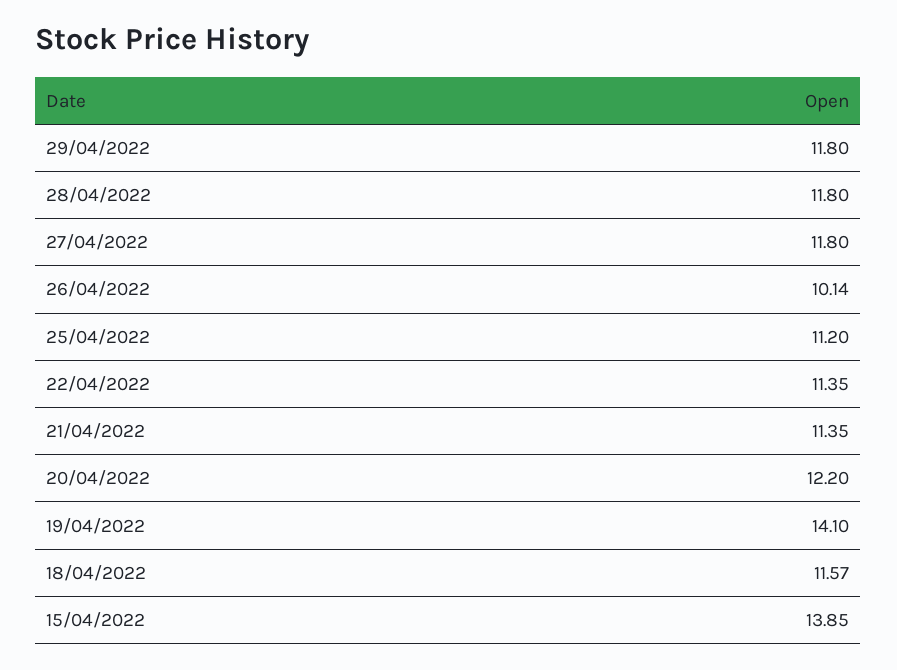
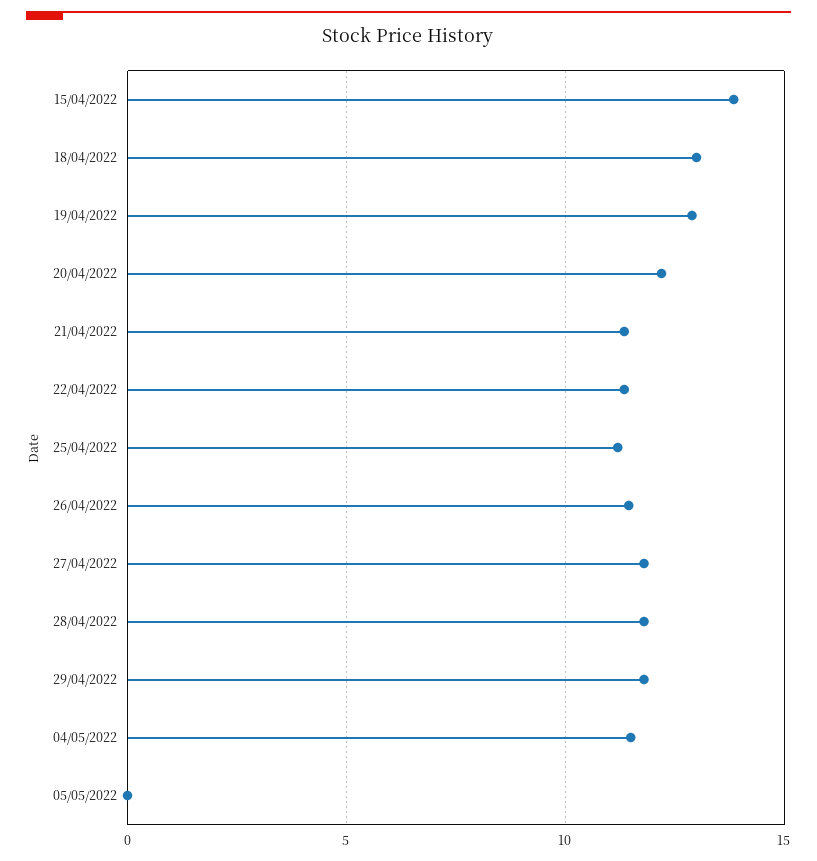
26/04/2022: 10.14 -> 11.5
19/04/2022: 14.1 -> 13
18/04/2022: 11.57 -> 13
04/05/2022: none -> 11.5
05/05/2022: none -> 0

